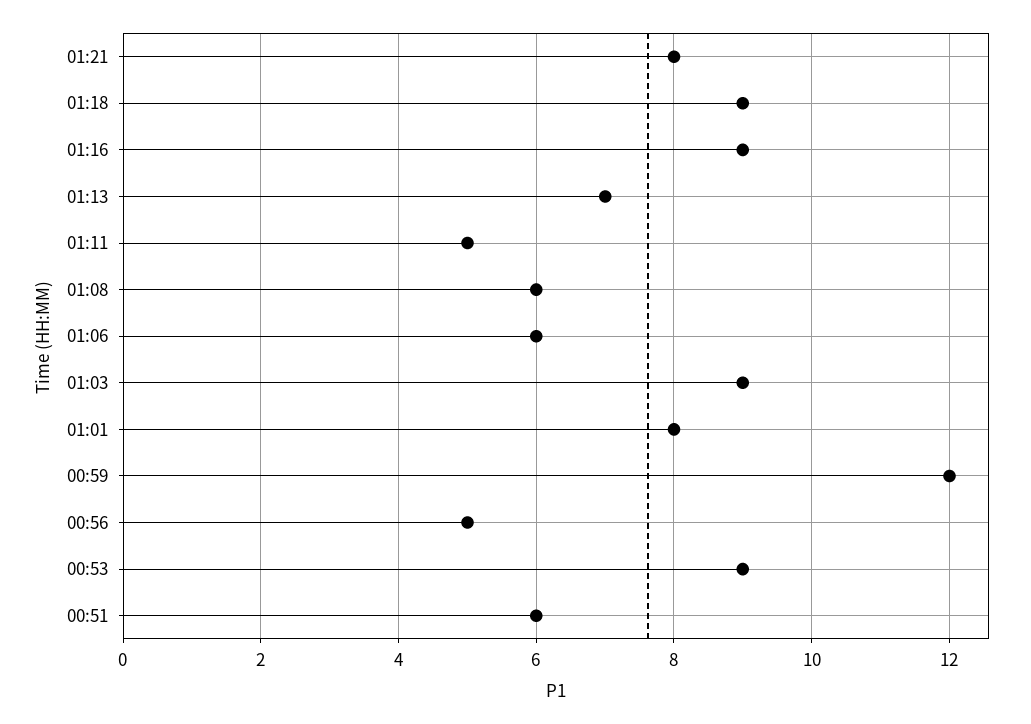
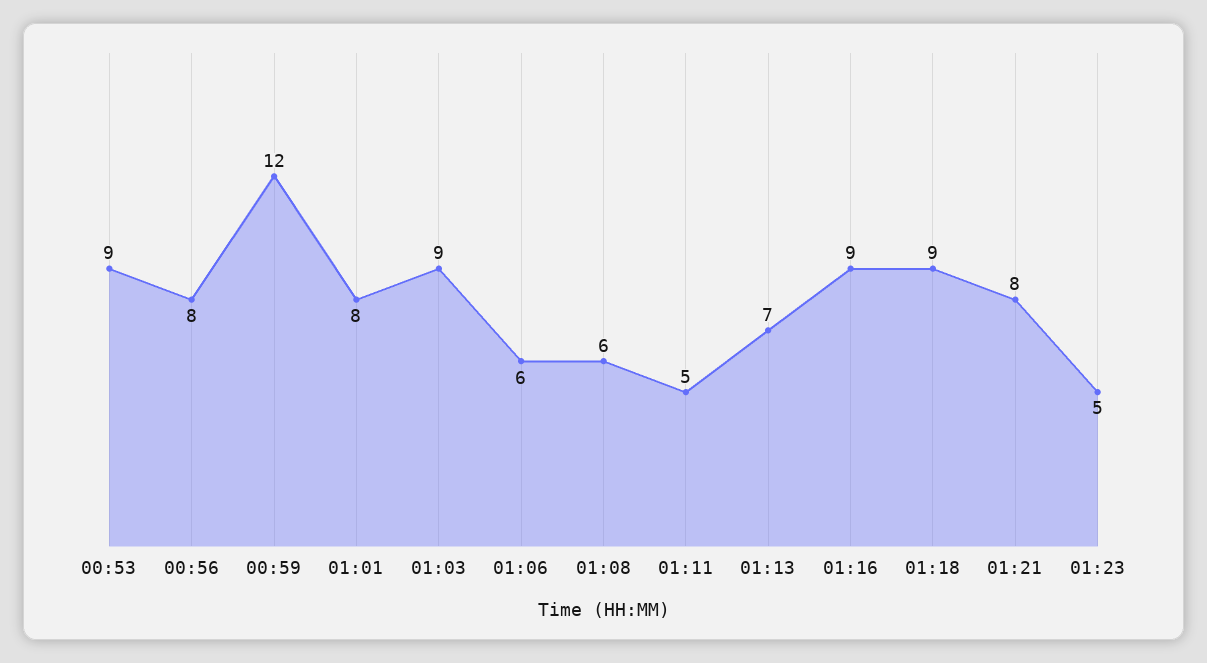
00:56: 5 -> 8
00:51: 6 -> none
01:23: none -> 5

